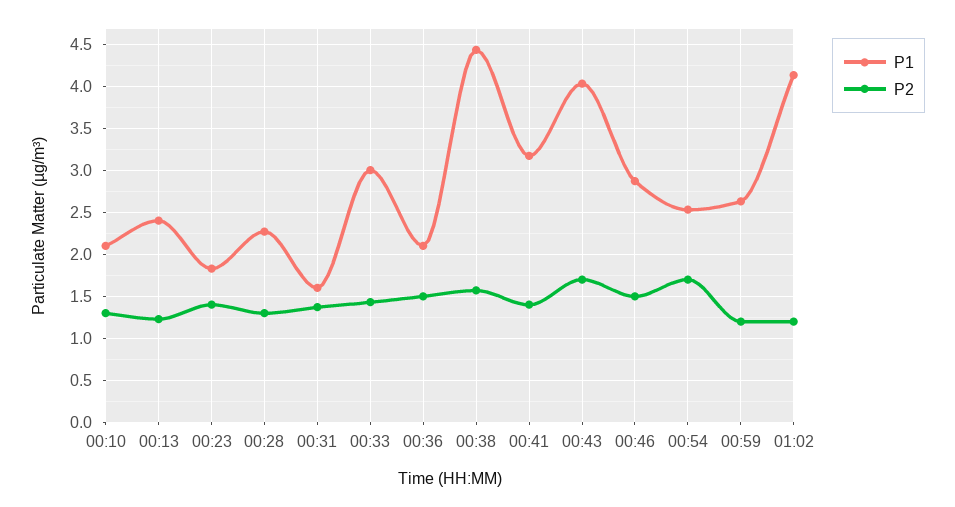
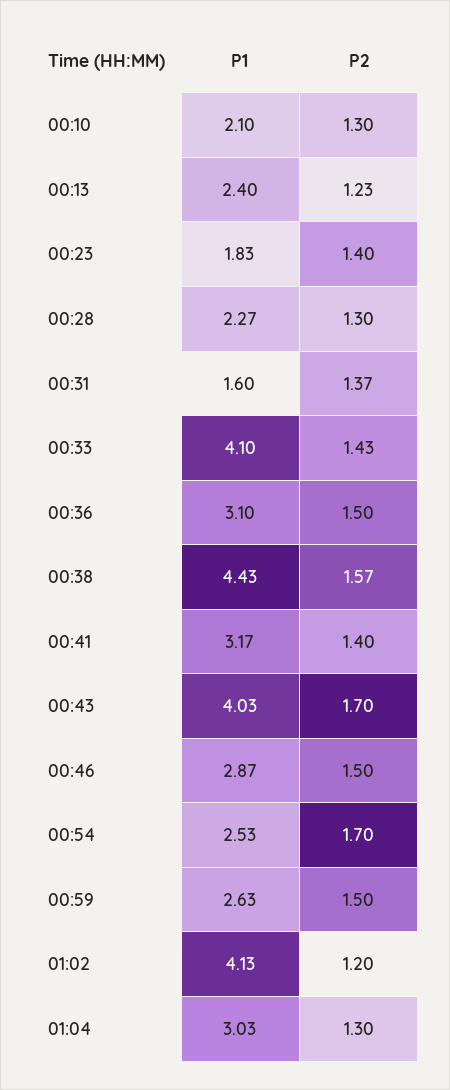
P1, 00:33: 3 -> 4.1
P1, 00:36: 2.1 -> 3.1
P2, 00:59: 1.2 -> 1.5
P1, 01:04: none -> 3.03
P2, 01:04: none -> 1.3

